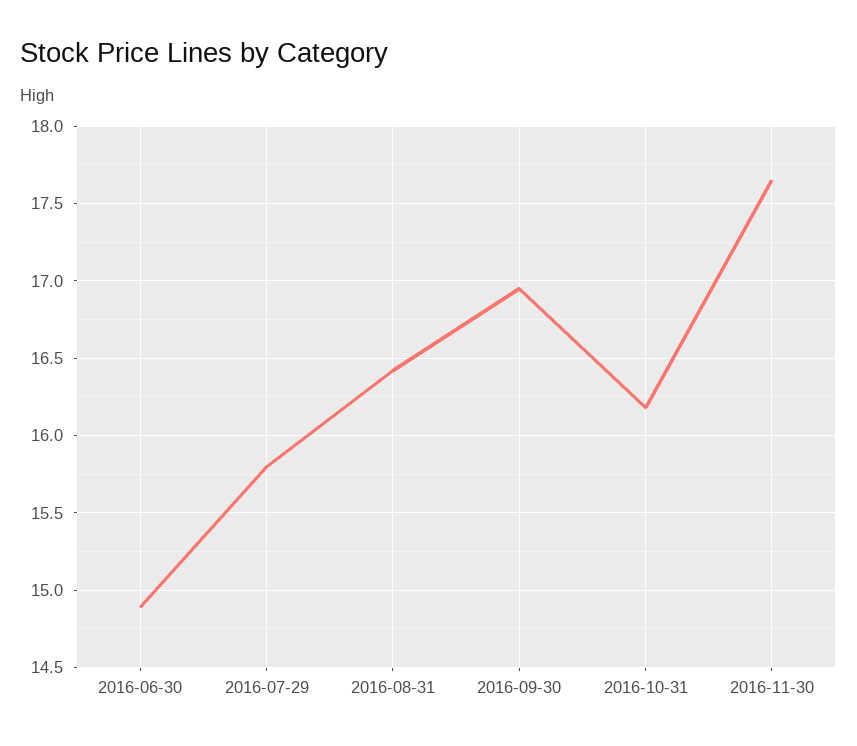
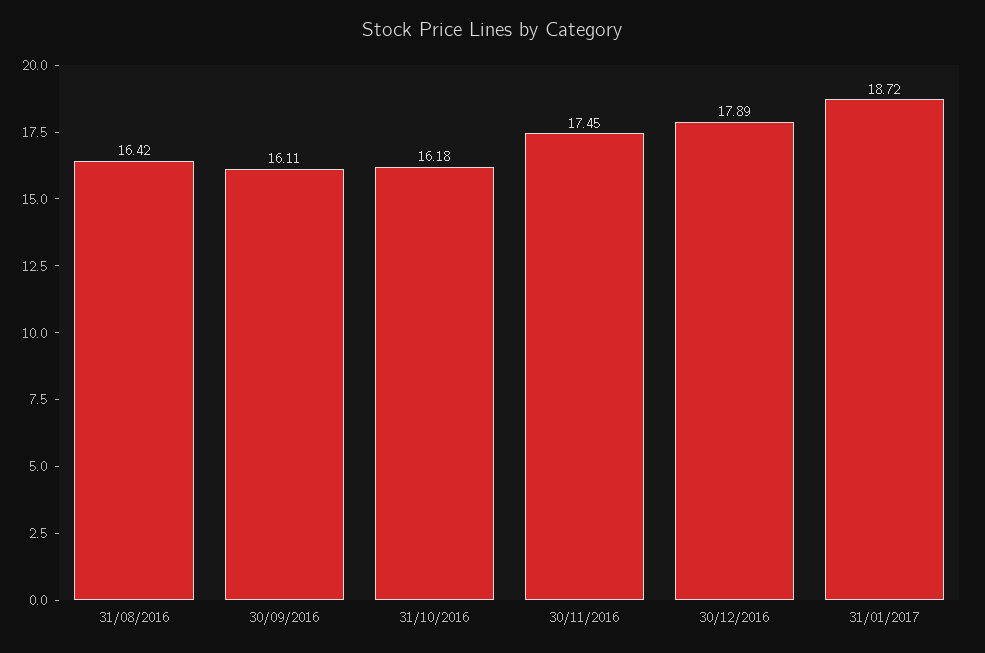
2016-06-30: 14.9 -> none
2016-07-29: 15.8 -> none
2016-09-30: 16.95 -> 16.11
2016-11-30: 17.65 -> 17.45
30/12/2016: none -> 17.89
31/01/2017: none -> 18.72

